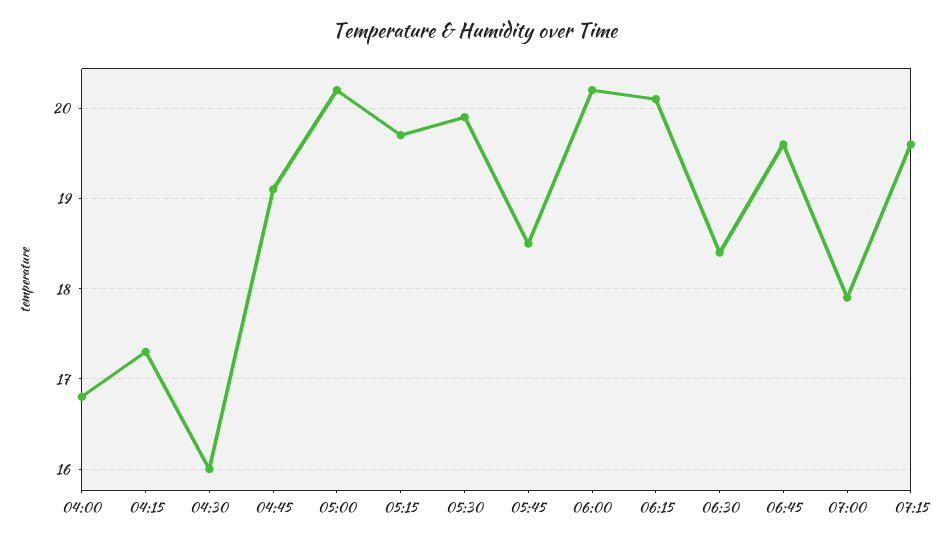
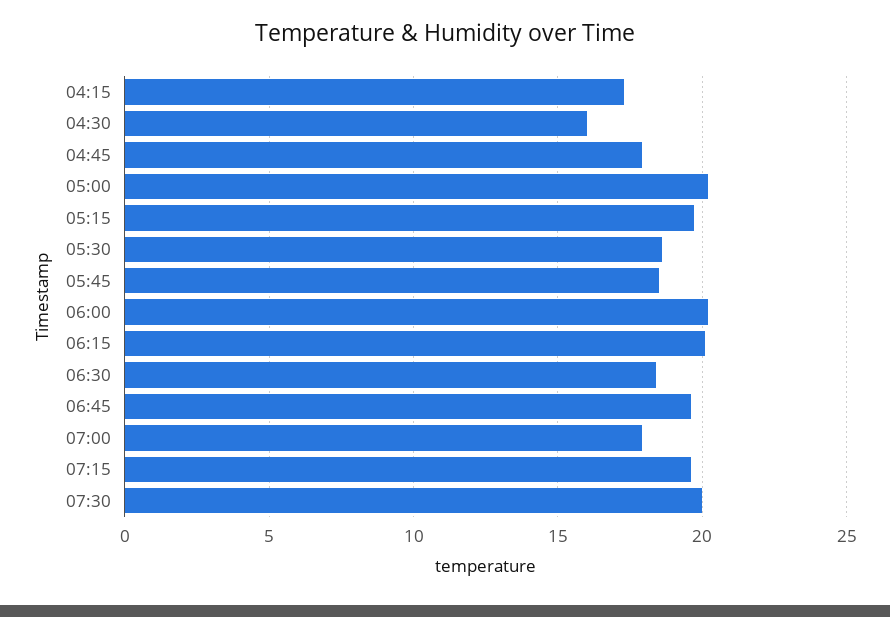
04:00: 16.8 -> none
04:45: 19.1 -> 18
05:30: 19.9 -> 18.5
07:30: none -> 20

